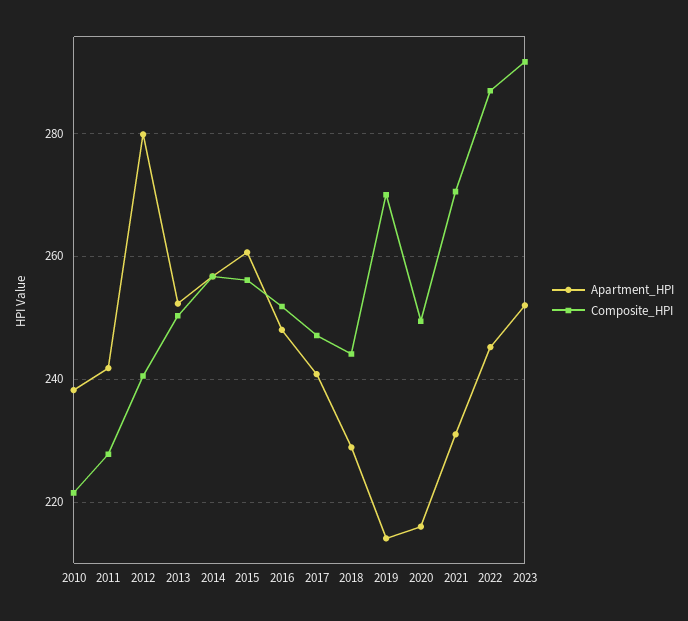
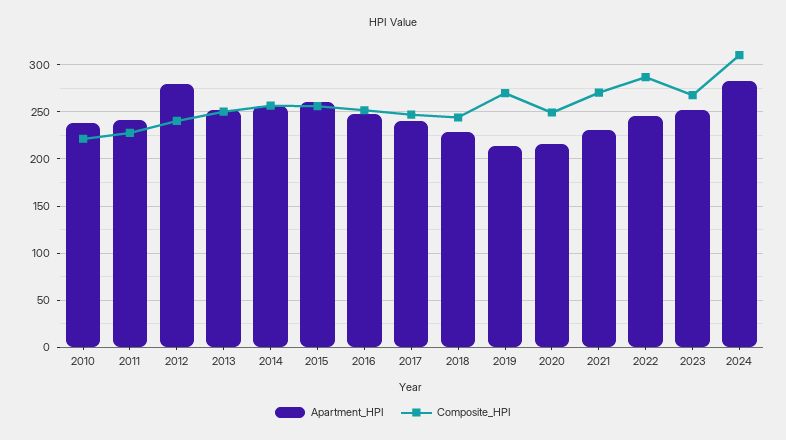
Composite_HPI, 2023: 292 -> 270
Apartment_HPI, 2024: none -> 280
Composite_HPI, 2024: none -> 310

